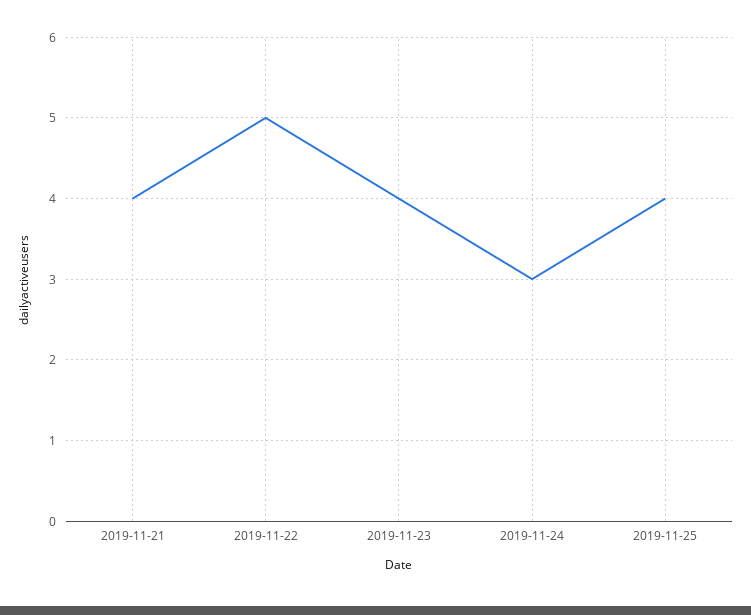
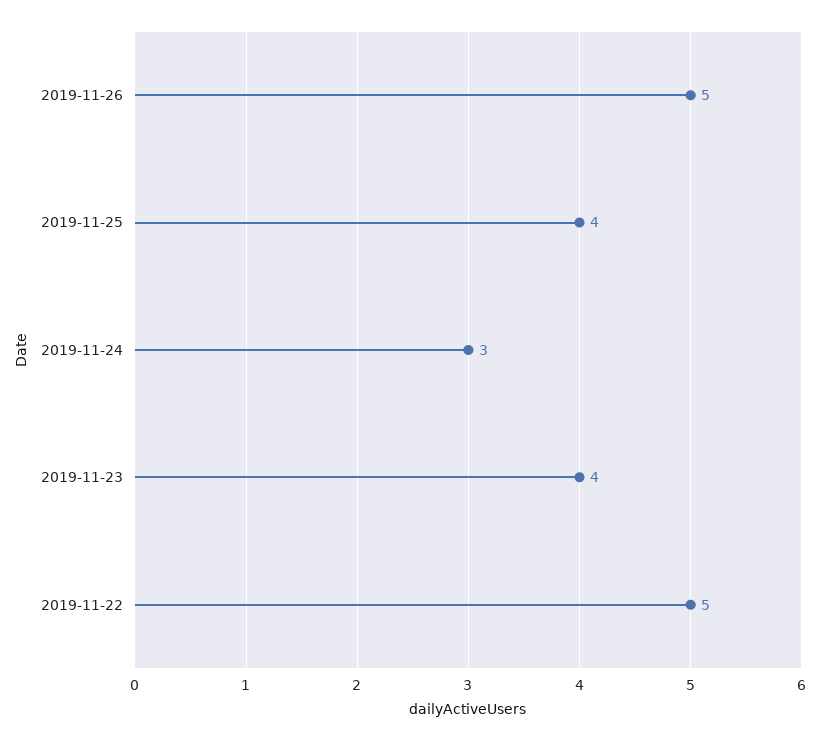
2019-11-21: 4 -> none
2019-11-26: none -> 5

